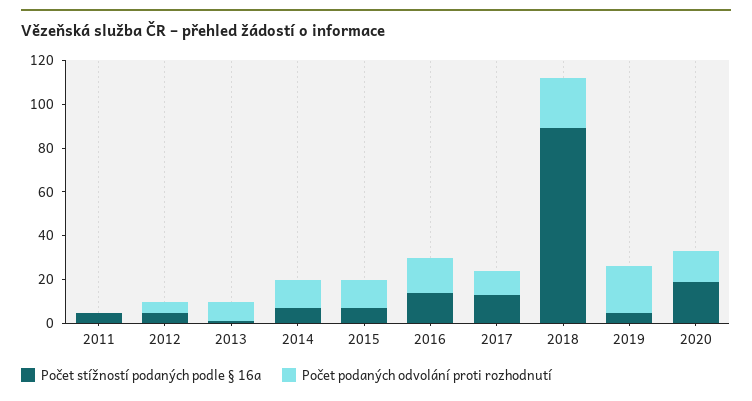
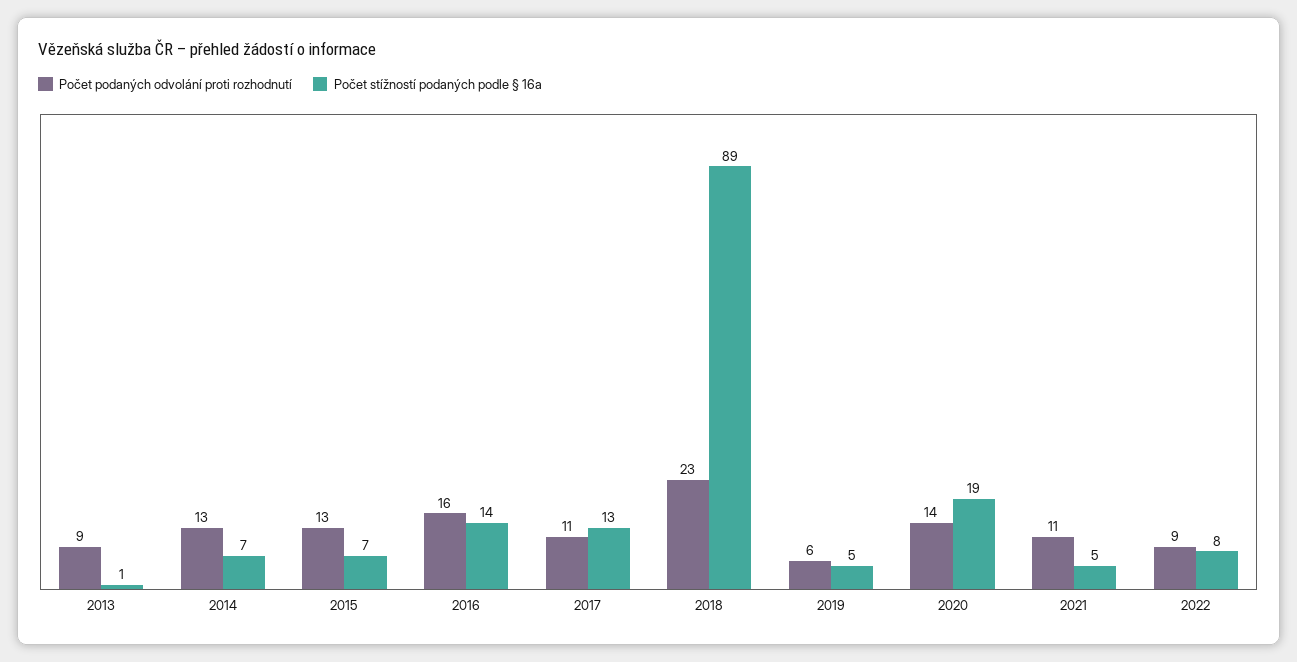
Počet stížností podaných podle § 16a, 2011: 5 -> none
Počet podaných odvolání proti rozhodnutí, 2011: 0 -> none
Počet stížností podaných podle § 16a, 2012: 5 -> none
Počet podaných odvolání proti rozhodnutí, 2012: 5 -> none
Počet podaných odvolání proti rozhodnutí, 2019: 20 -> 6
Počet podaných odvolání proti rozhodnutí, 2021: none -> 11
Počet stížností podaných podle § 16a, 2021: none -> 5
Počet podaných odvolání proti rozhodnutí, 2022: none -> 9
Počet stížností podaných podle § 16a, 2022: none -> 8

